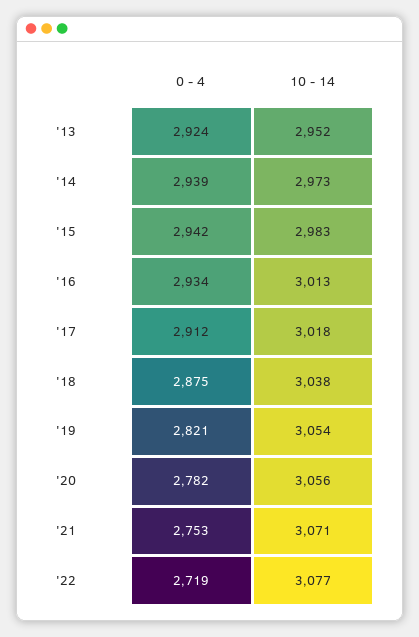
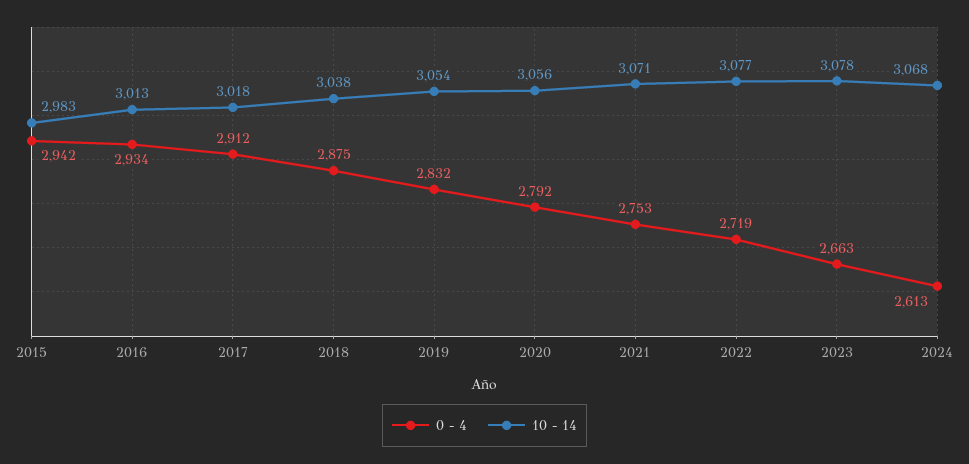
0 - 4, '13: 2924 -> none
10 - 14, '13: 2952 -> none
0 - 4, '14: 2939 -> none
10 - 14, '14: 2973 -> none
0 - 4, '19: 2821 -> 2832
0 - 4, '20: 2782 -> 2792
0 - 4, 2023: none -> 2663
10 - 14, 2023: none -> 3078
0 - 4, 2024: none -> 2613
10 - 14, 2024: none -> 3068

